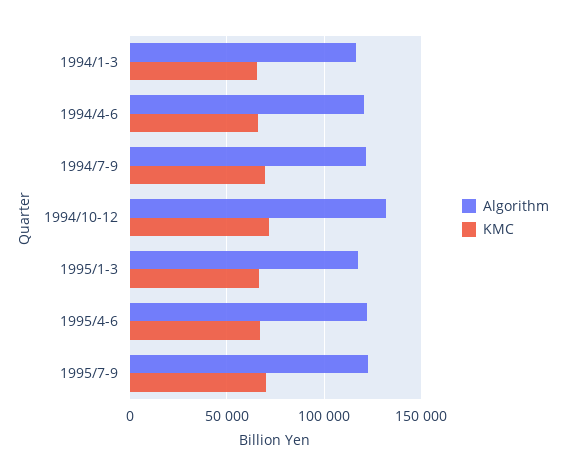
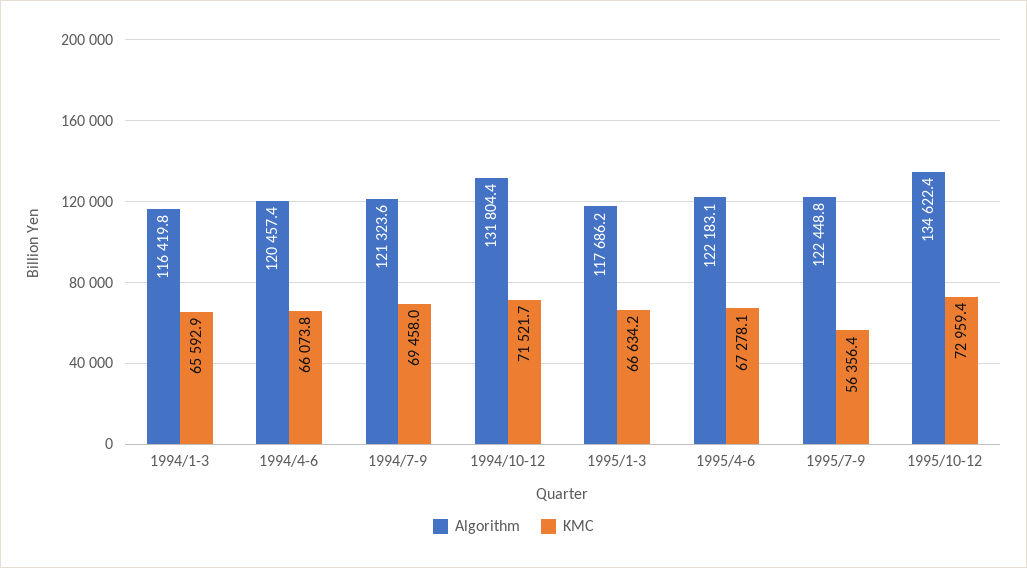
KMC, 1995/7-9: 70000 -> 56356.4
Algorithm, 1995/10-12: none -> 134622.4
KMC, 1995/10-12: none -> 72959.4

